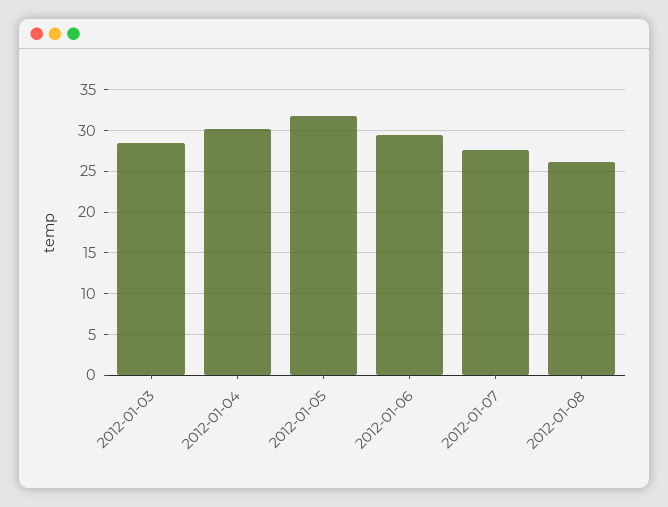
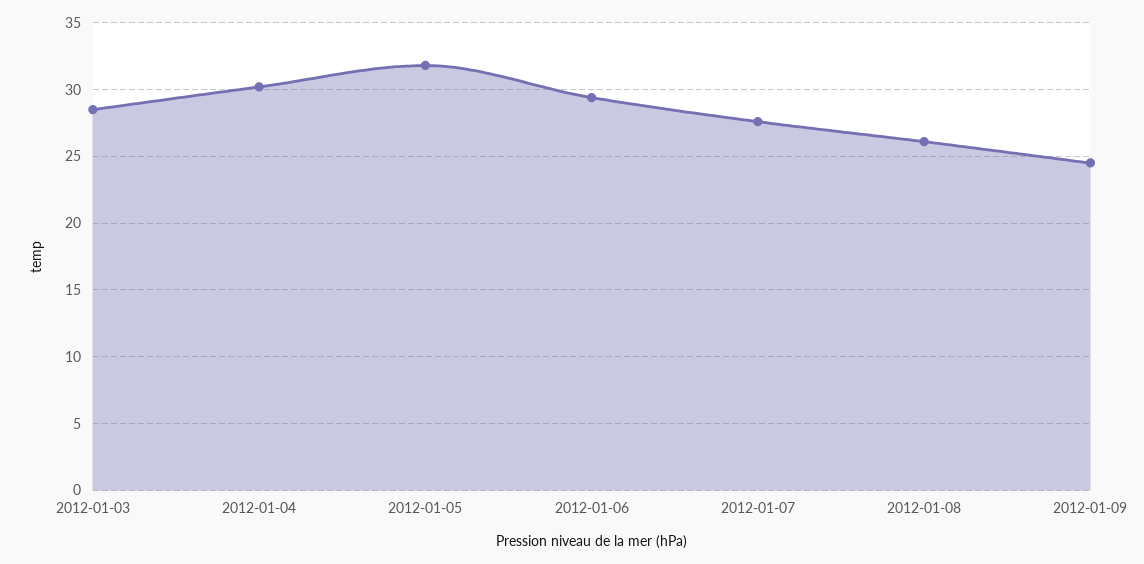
2012-01-09: none -> 24.5

